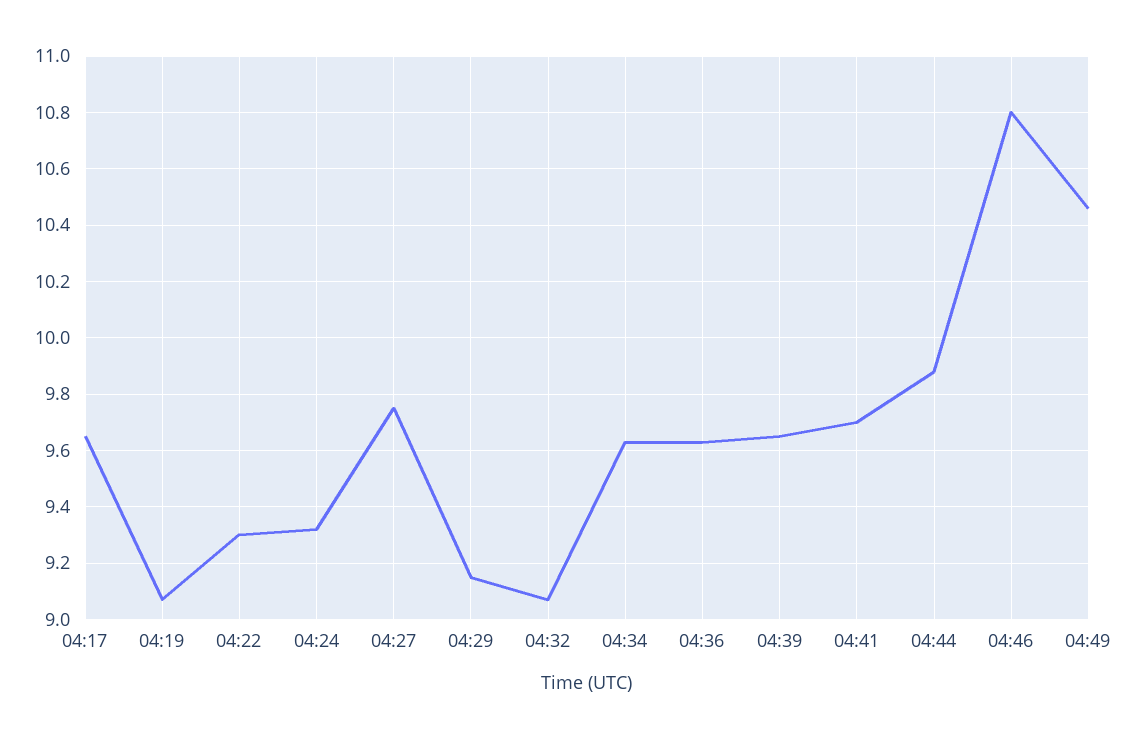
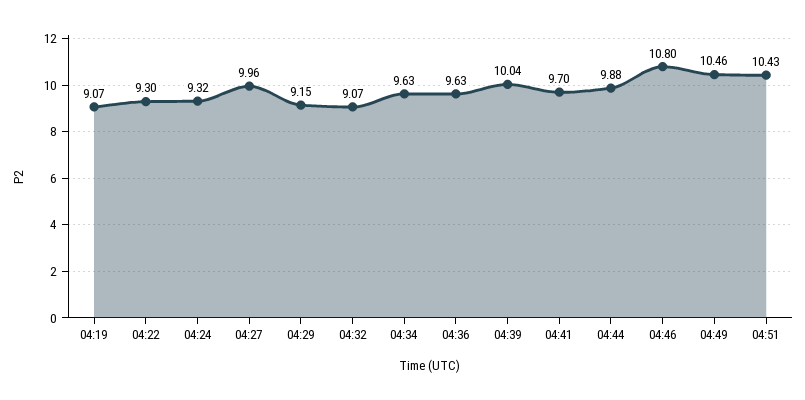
04:17: 9.65 -> none
04:27: 9.75 -> 9.96
04:39: 9.65 -> 10.04
04:51: none -> 10.43

